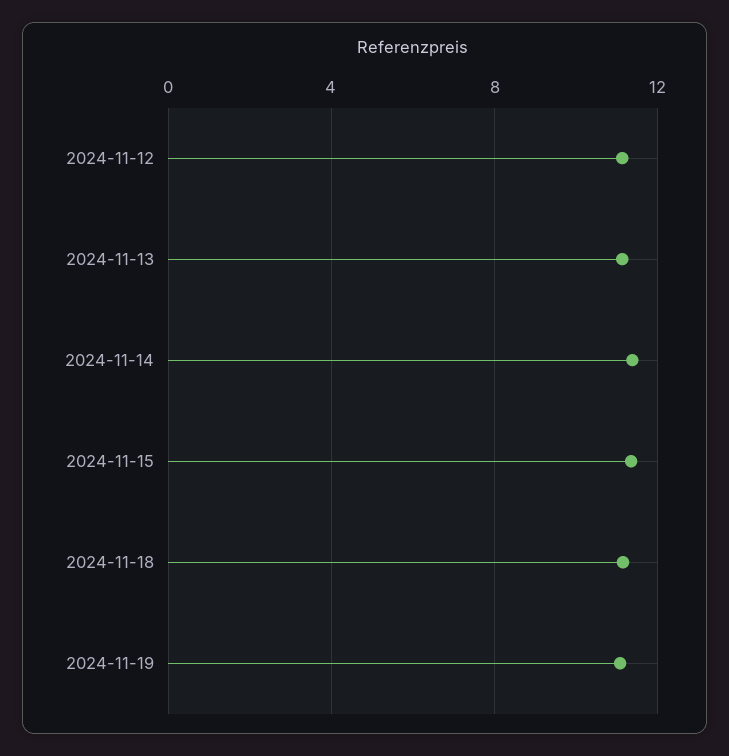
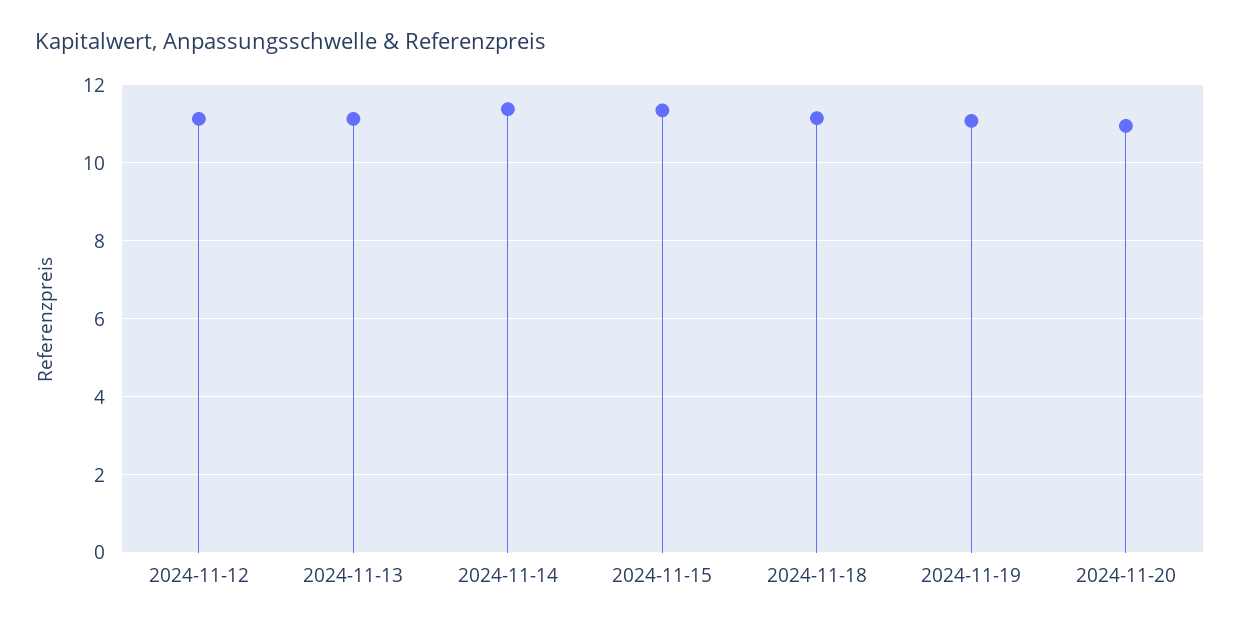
2024-11-20: none -> 11

